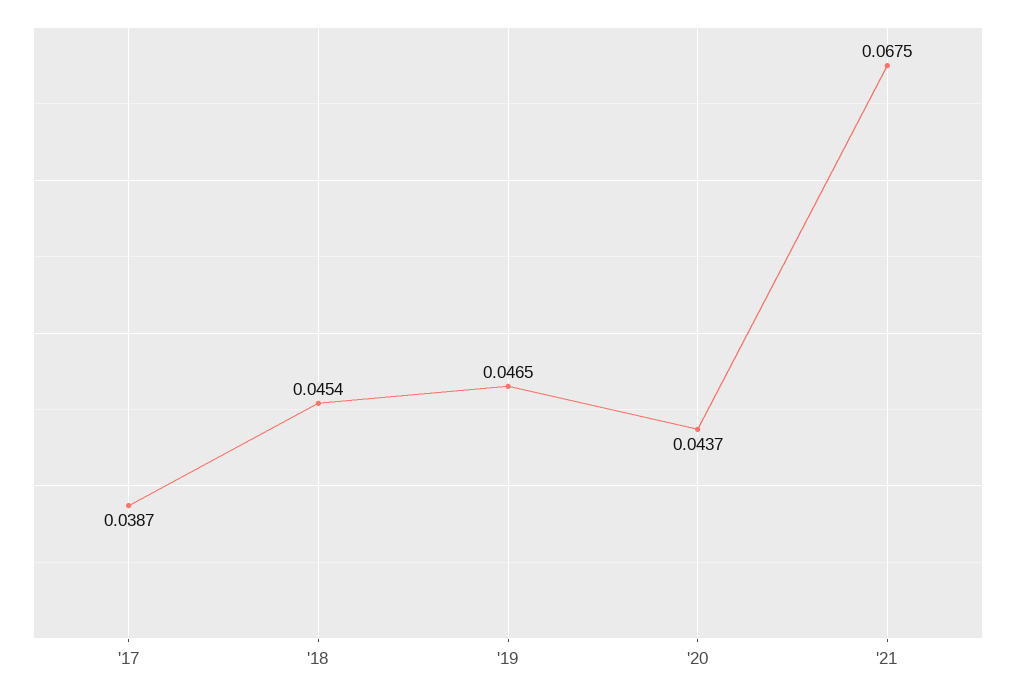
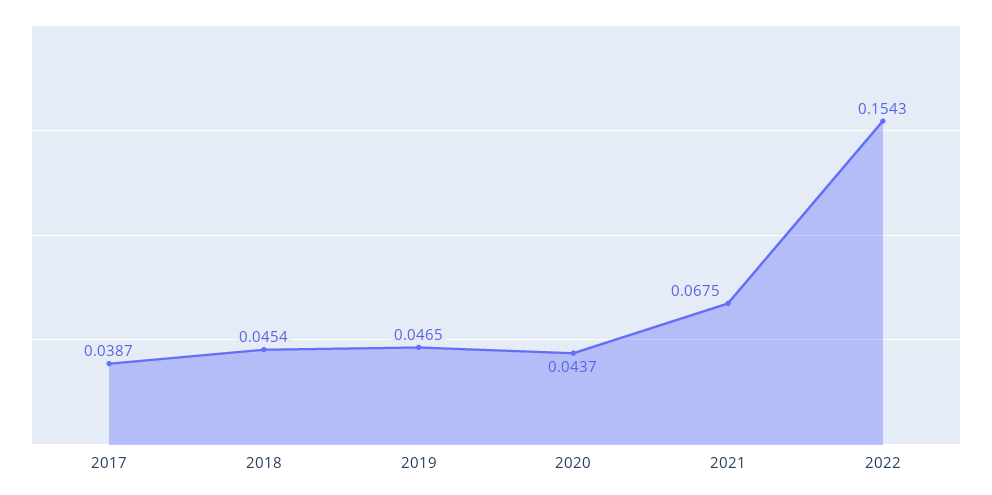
2022: none -> 0.1543

